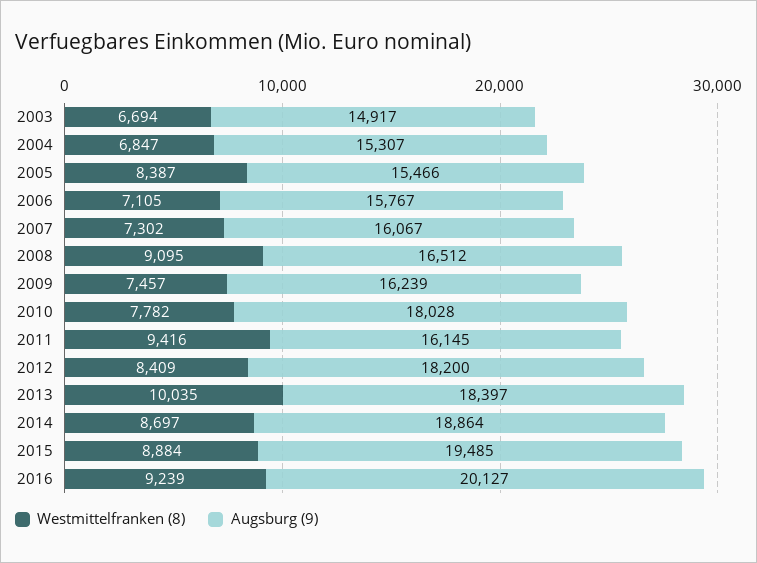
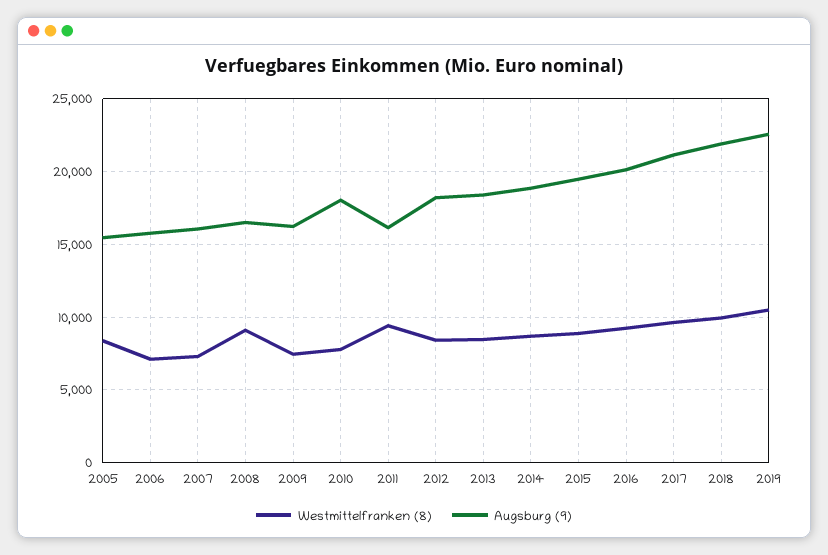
Westmittelfranken (8), 2003: 6694 -> none
Augsburg (9), 2003: 14917 -> none
Westmittelfranken (8), 2004: 6847 -> none
Augsburg (9), 2004: 15307 -> none
Westmittelfranken (8), 2013: 10035 -> 8500
Westmittelfranken (8), 2017: none -> 9500
Augsburg (9), 2017: none -> 21000
Westmittelfranken (8), 2018: none -> 10000
Augsburg (9), 2018: none -> 22000
Westmittelfranken (8), 2019: none -> 10500
Augsburg (9), 2019: none -> 22500

